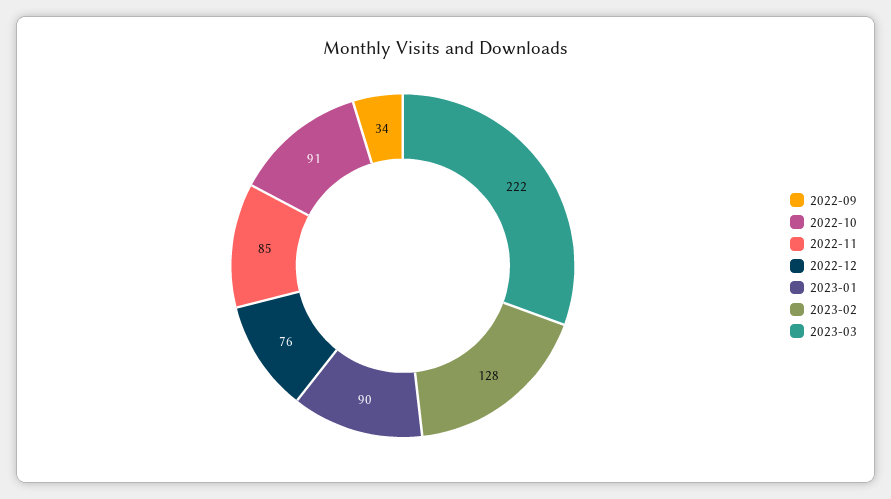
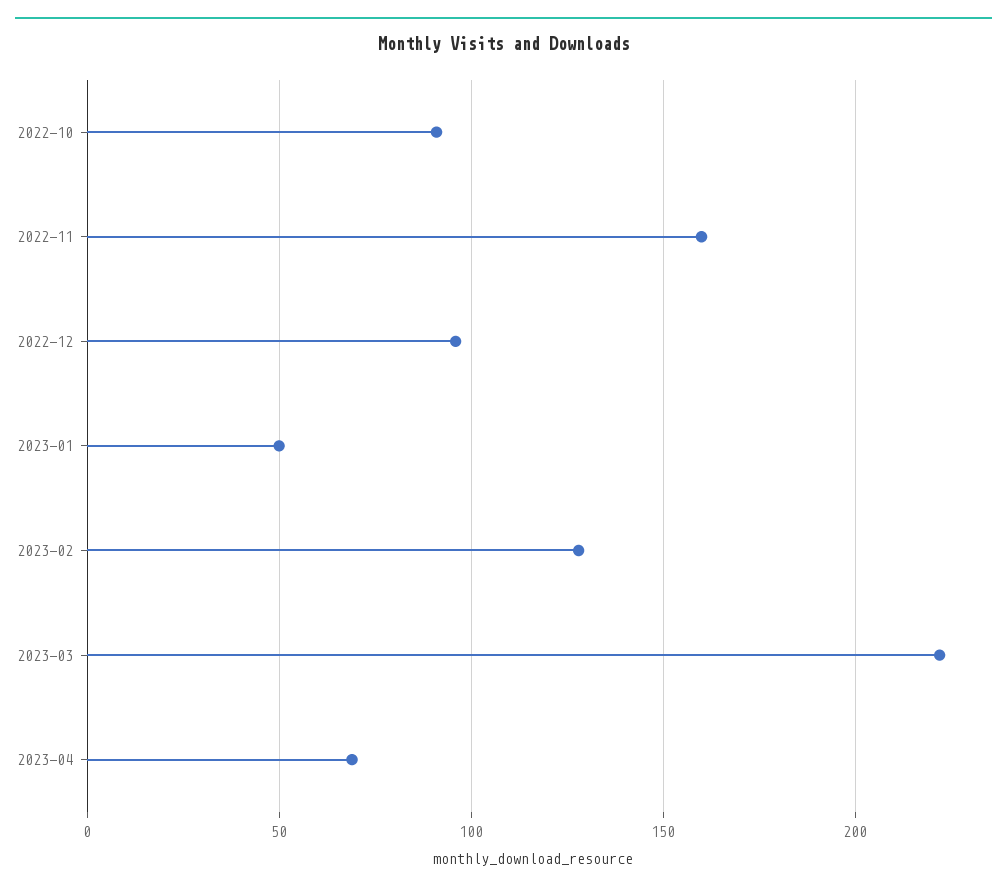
2022-09: 34 -> none
2022-11: 85 -> 160
2022-12: 76 -> 95
2023-01: 90 -> 50
2023-04: none -> 70

